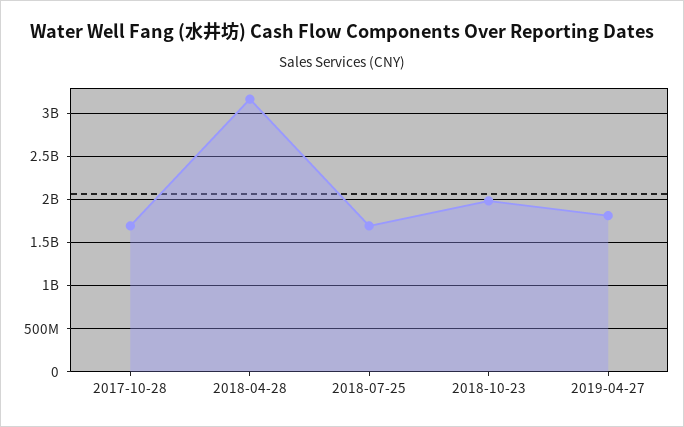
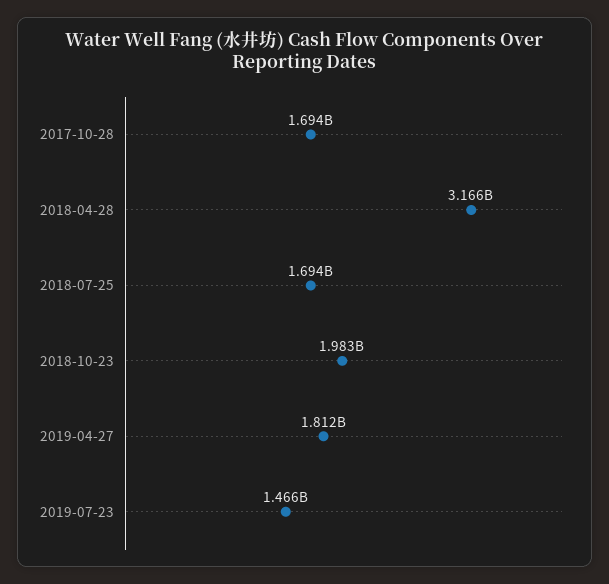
2019-07-23: none -> 1466000000

